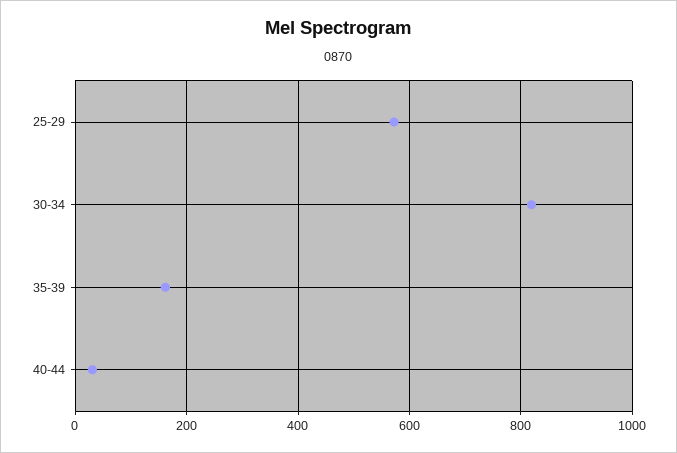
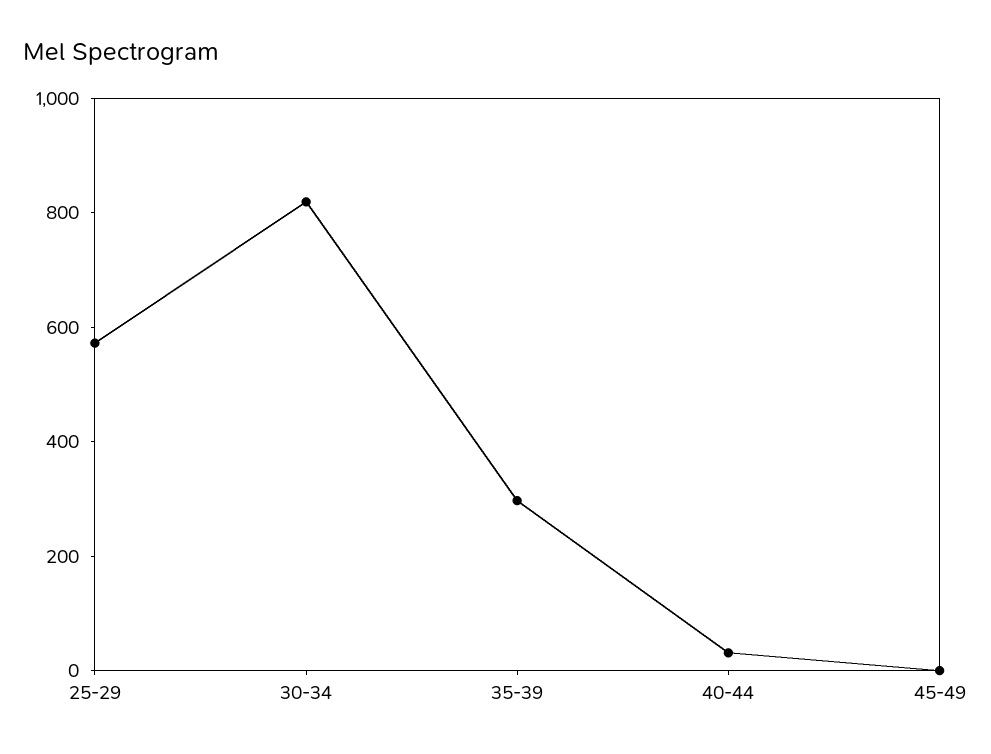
35-39: 160 -> 300
45-49: none -> 0

